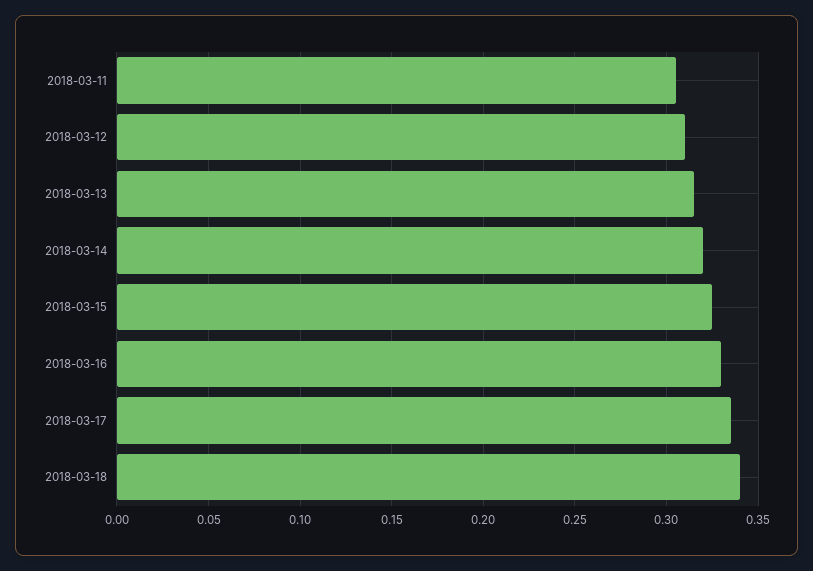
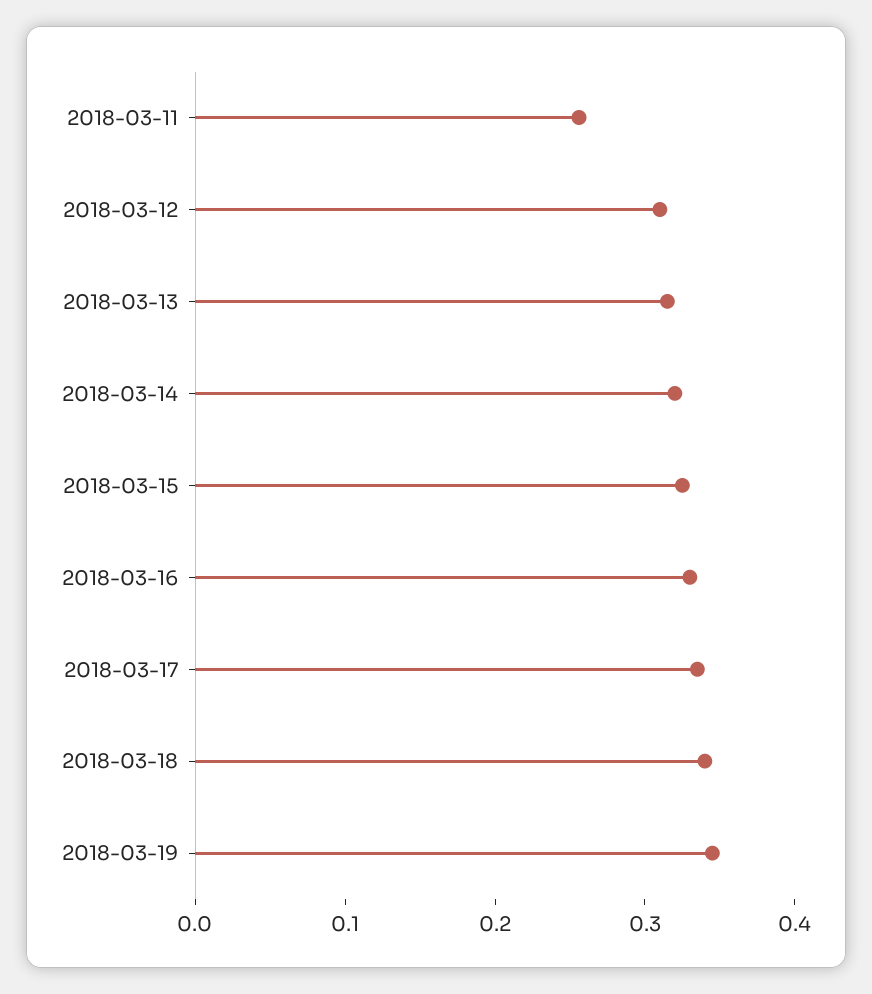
2018-03-11: 0.305 -> 0.26
2018-03-19: none -> 0.34

